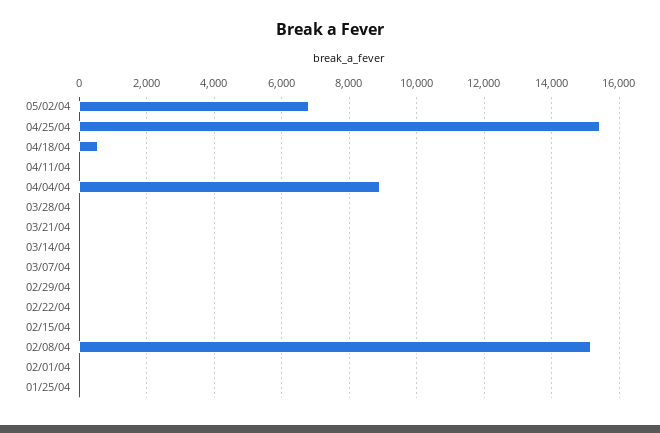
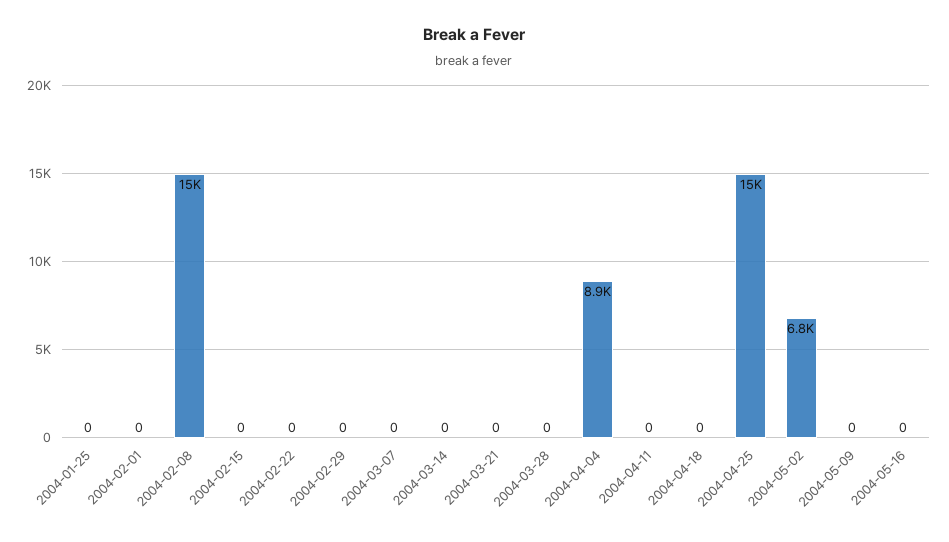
04/18/04: 600 -> 0
2004-05-09: none -> 0
2004-05-16: none -> 0

